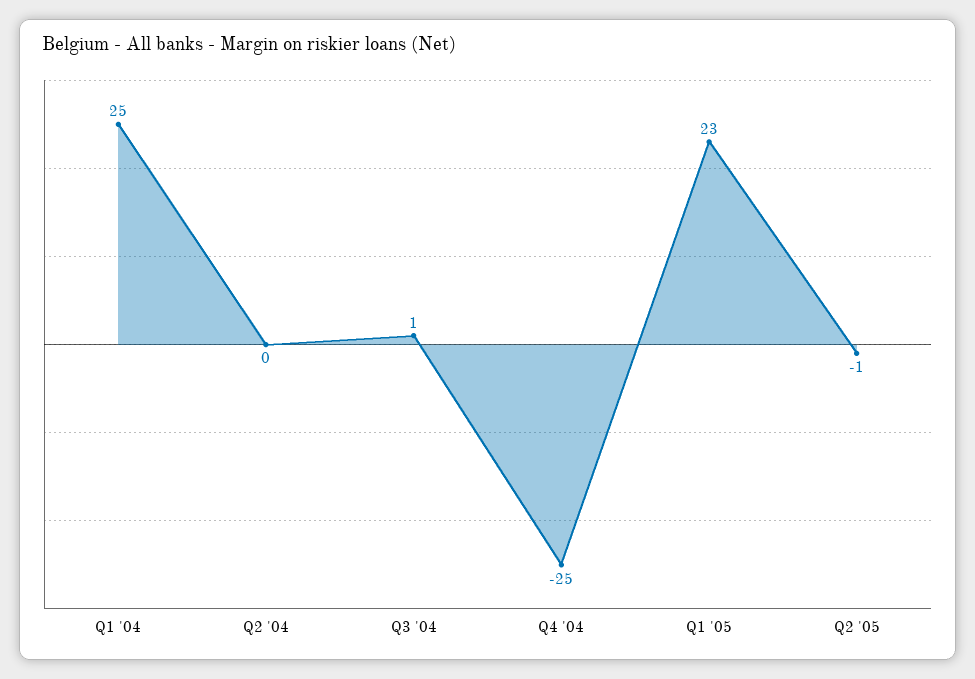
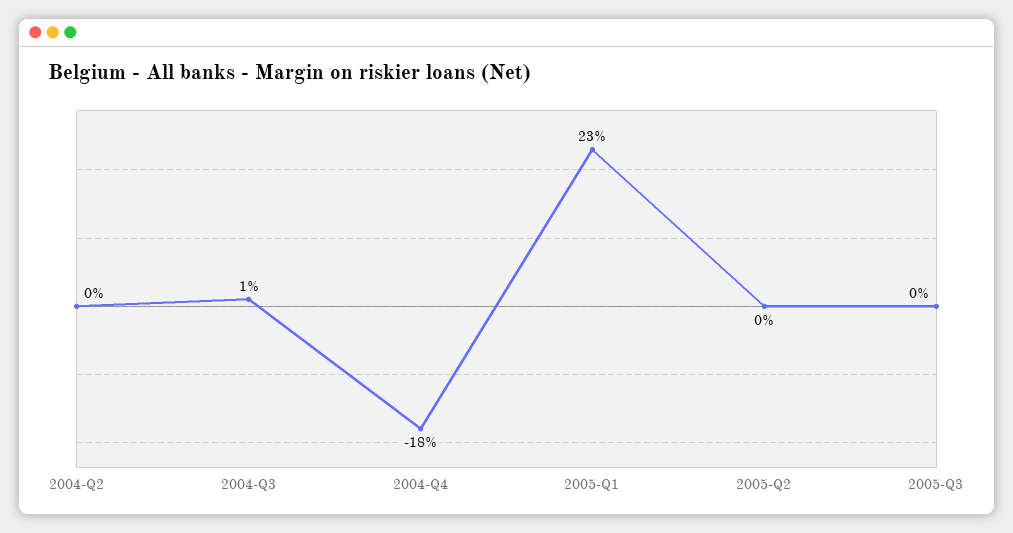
Q1 '04: 25 -> none
Q4 '04: -25 -> -18
Q2 '05: -1 -> 0
2005-Q3: none -> 0

